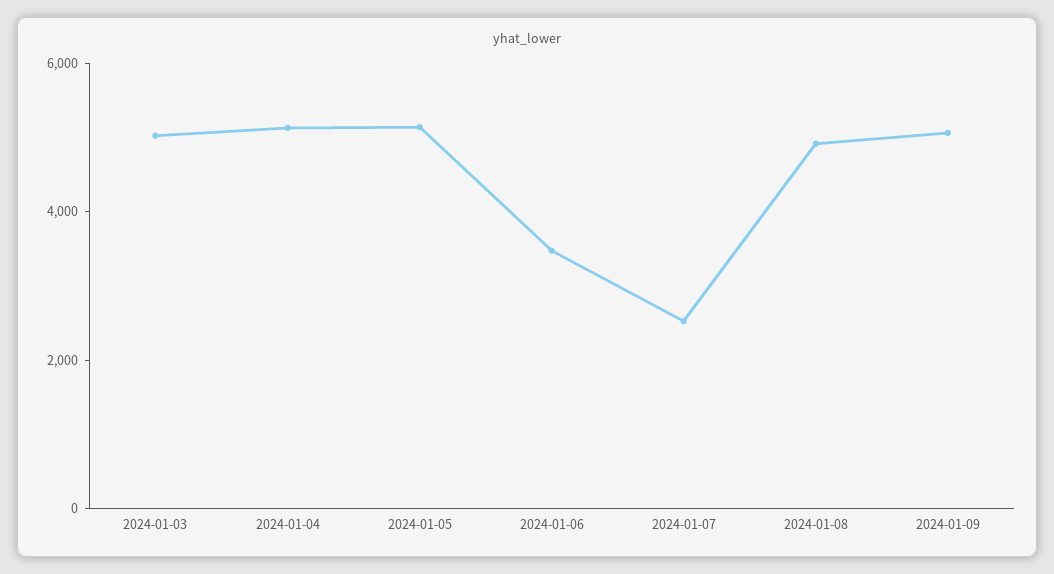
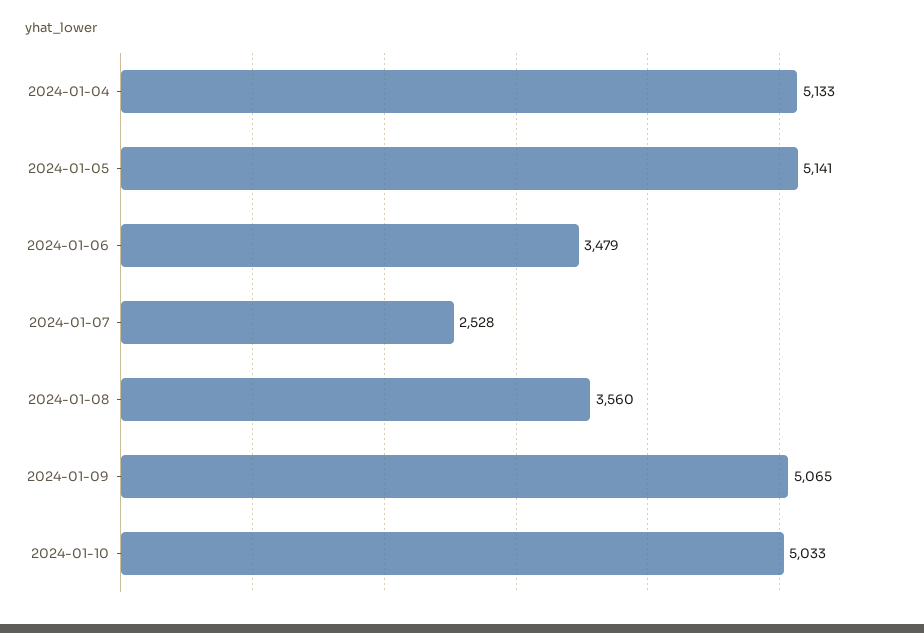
2024-01-03: 5000 -> none
2024-01-08: 5000 -> 3560
2024-01-10: none -> 5033

